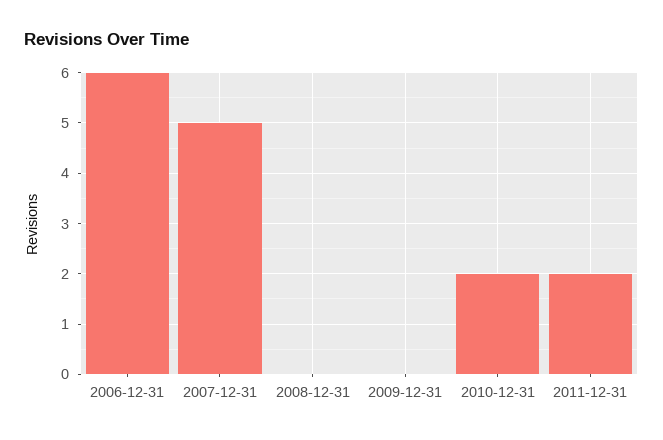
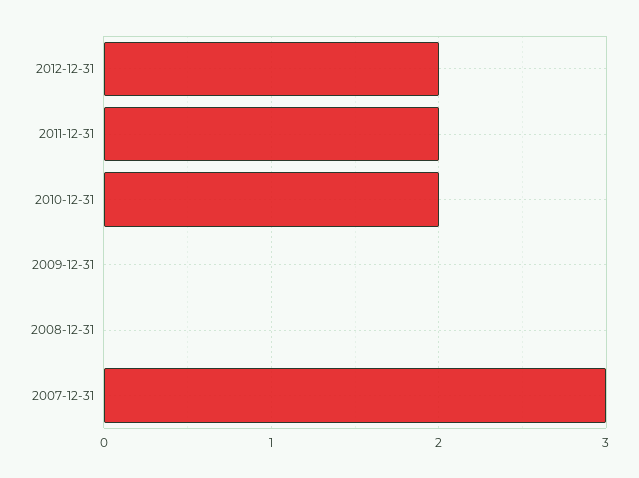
2006-12-31: 6 -> none
2007-12-31: 5 -> 3
2012-12-31: none -> 2

